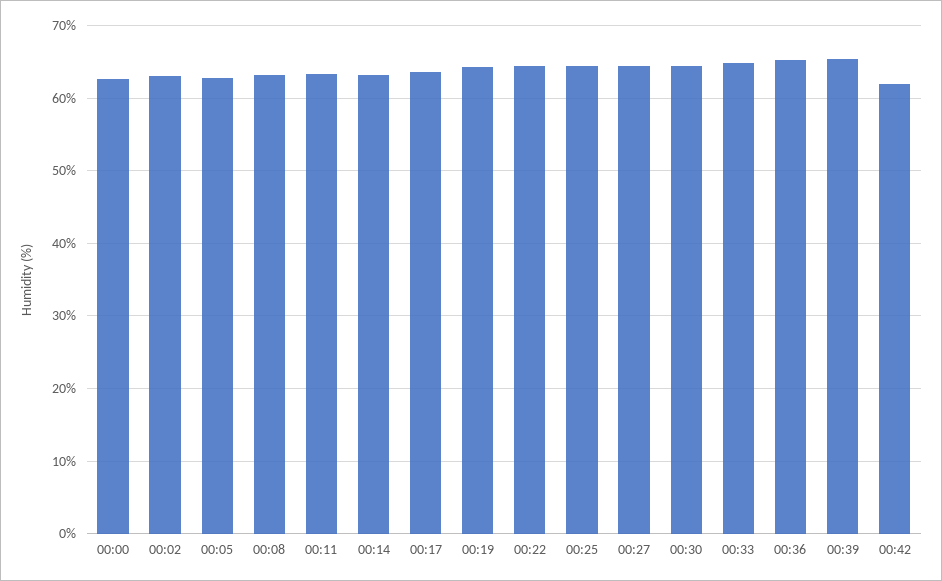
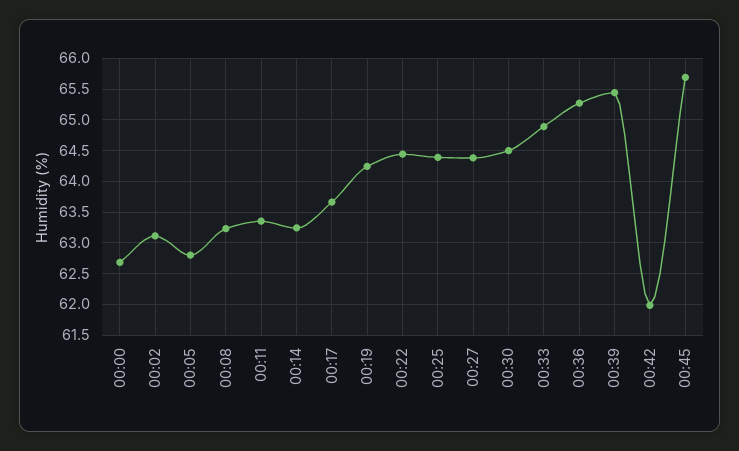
00:45: none -> 65.7

